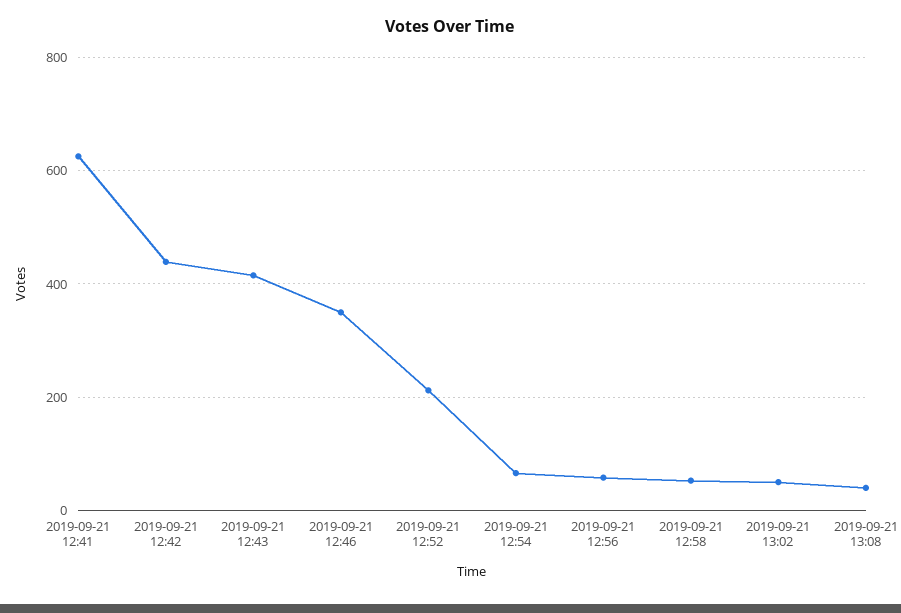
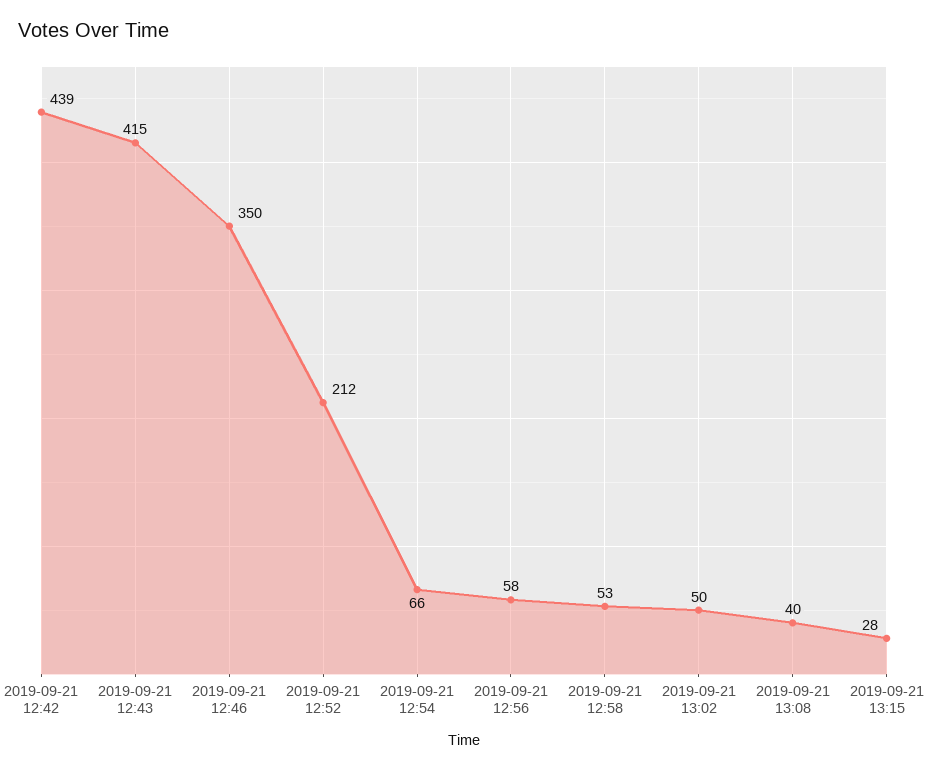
2019-09-21 12:41: 620 -> none
2019-09-21 13:15: none -> 28

